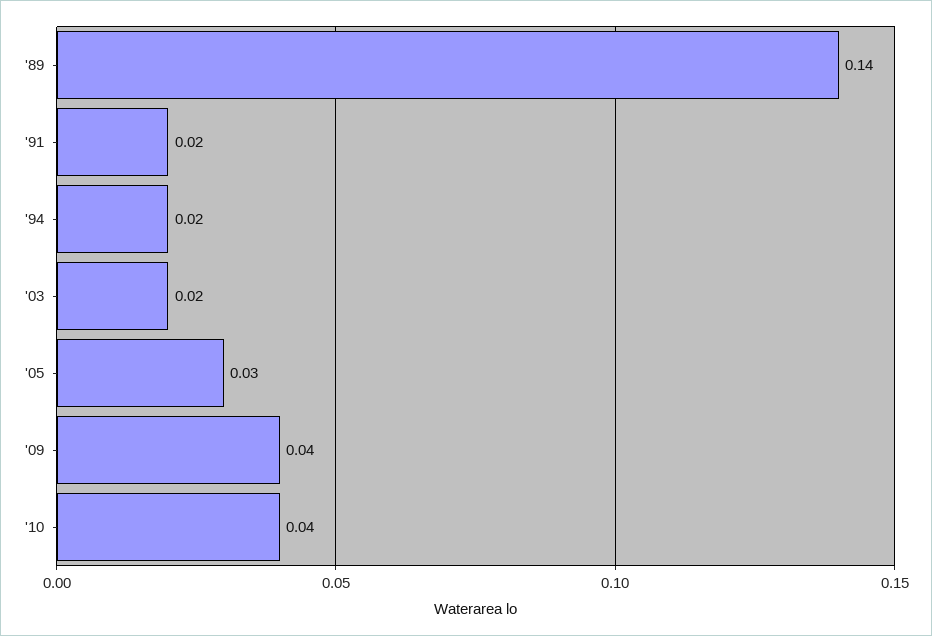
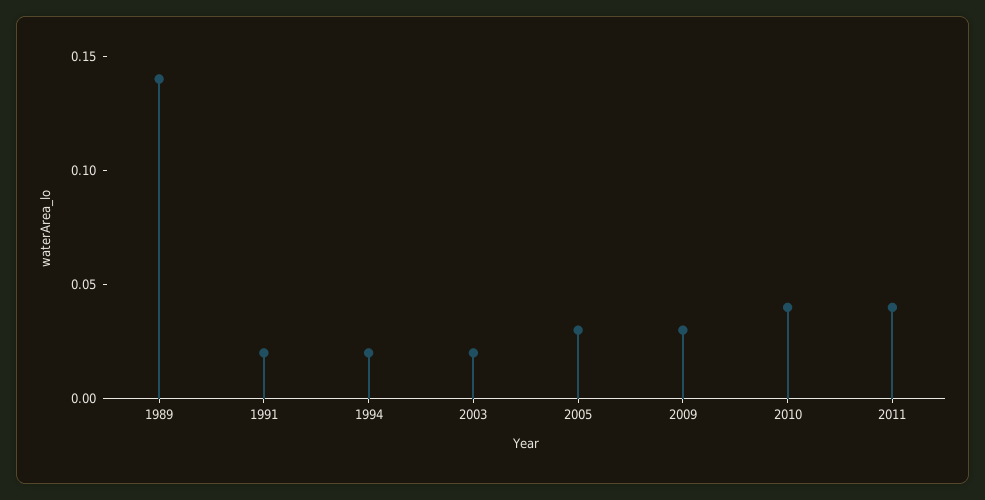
'09: 0.04 -> 0.03
2011: none -> 0.04

